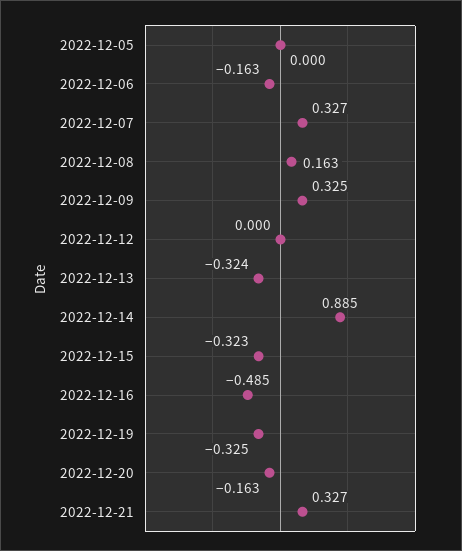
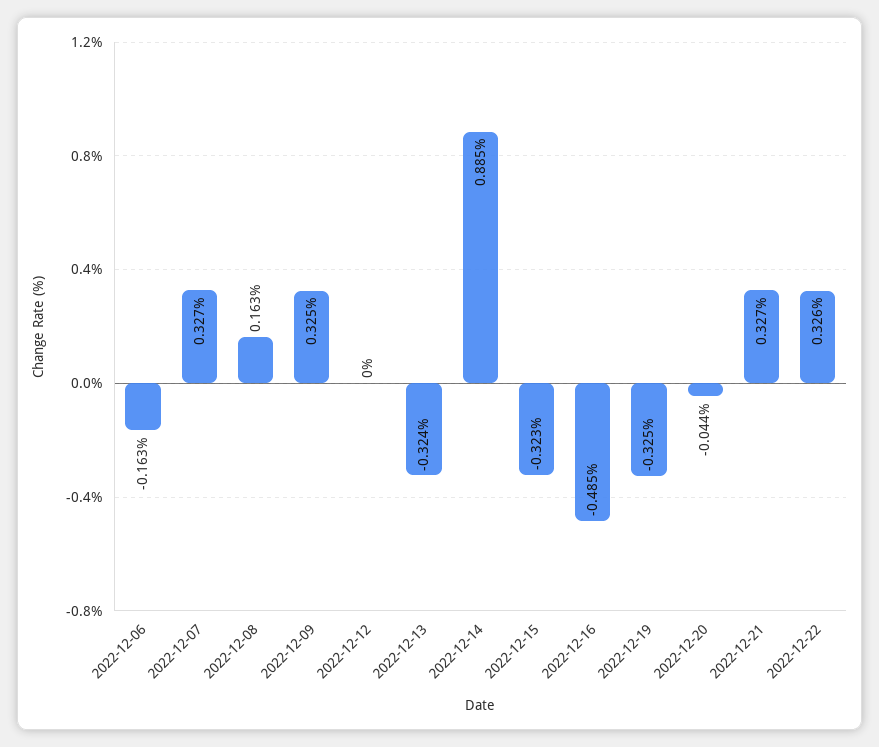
2022-12-05: 0 -> none
2022-12-20: -0.163 -> -0.044
2022-12-22: none -> 0.326

